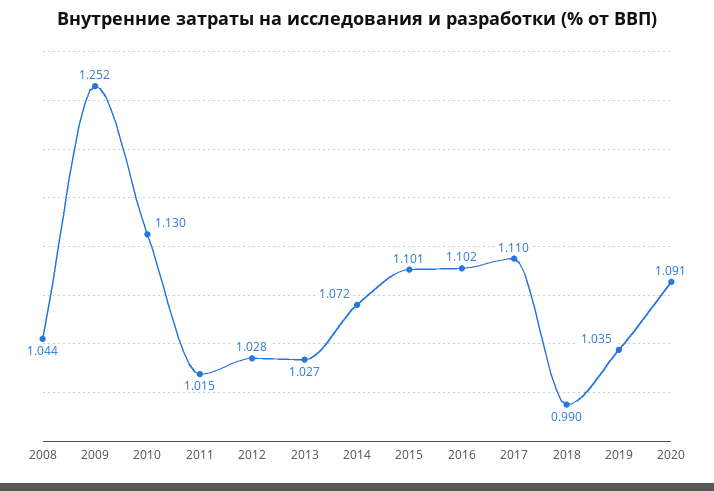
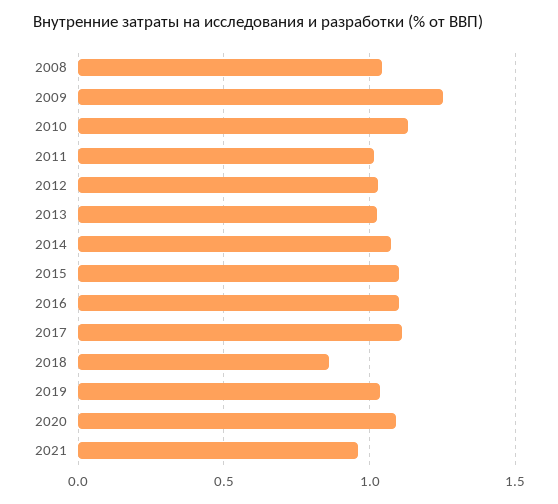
2018: 0.99 -> 0.85
2021: none -> 0.95

